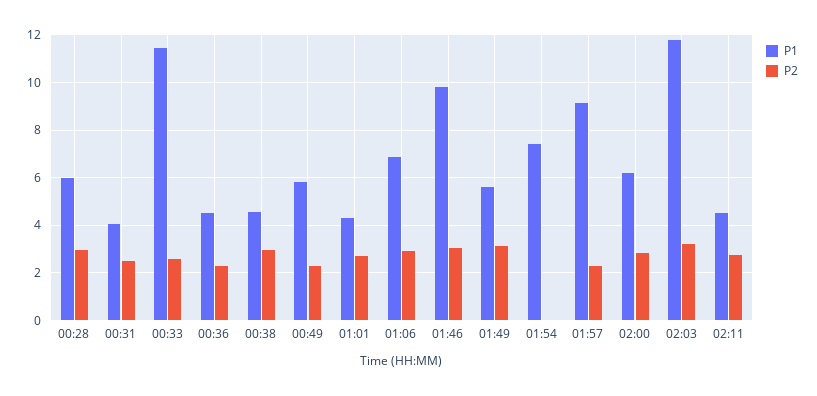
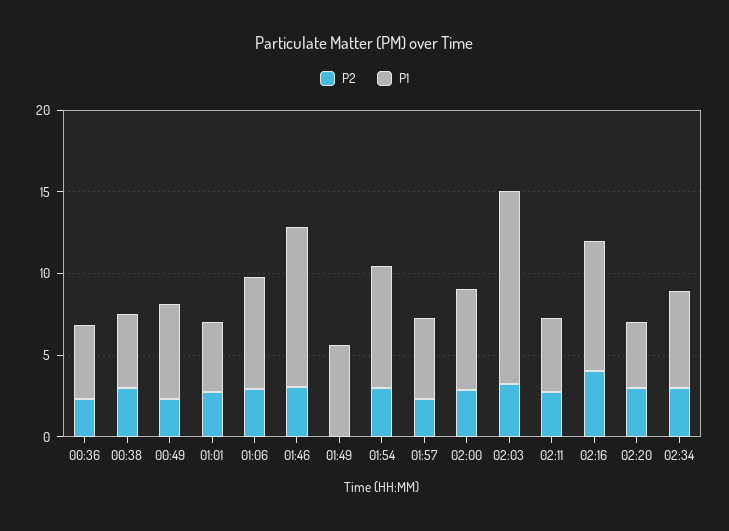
P1, 00:28: 6 -> none
P2, 00:28: 3 -> none
P1, 00:31: 4 -> none
P2, 00:31: 2.5 -> none
P1, 00:33: 11.5 -> none
P2, 00:33: 2.5 -> none
P2, 01:49: 3 -> 0
P2, 01:54: 0 -> 3
P1, 01:57: 9 -> 5
P2, 02:16: none -> 4
P1, 02:16: none -> 8
P2, 02:20: none -> 3
P1, 02:20: none -> 4
P2, 02:34: none -> 3
P1, 02:34: none -> 6

